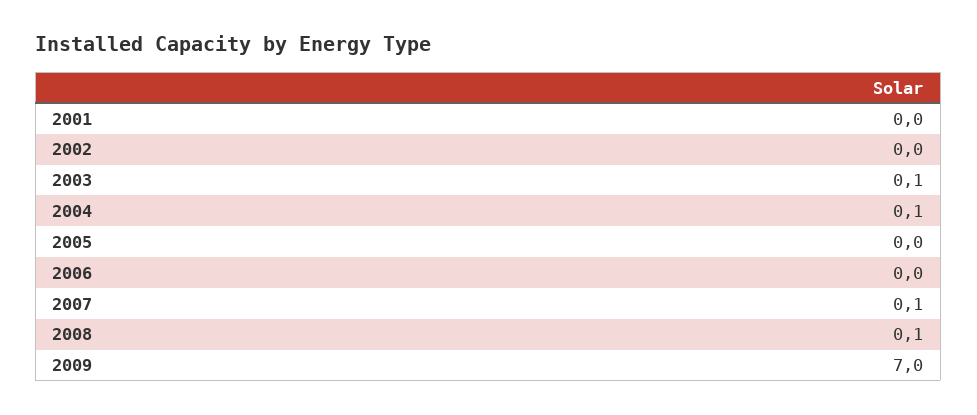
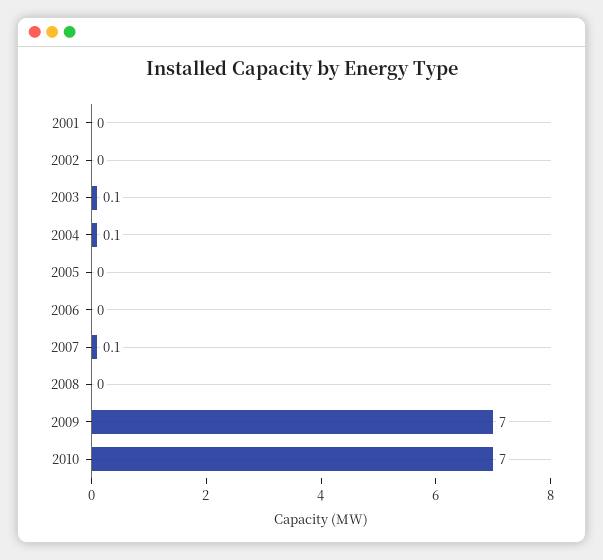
2008: 0.1 -> 0
2010: none -> 7

